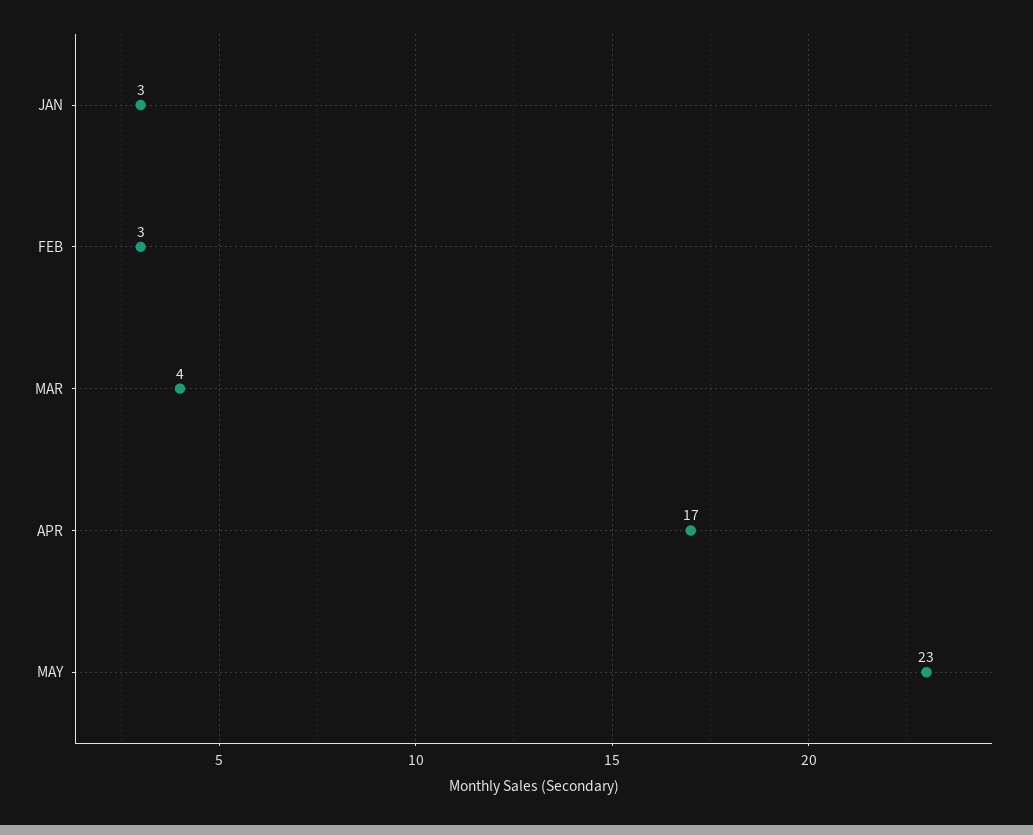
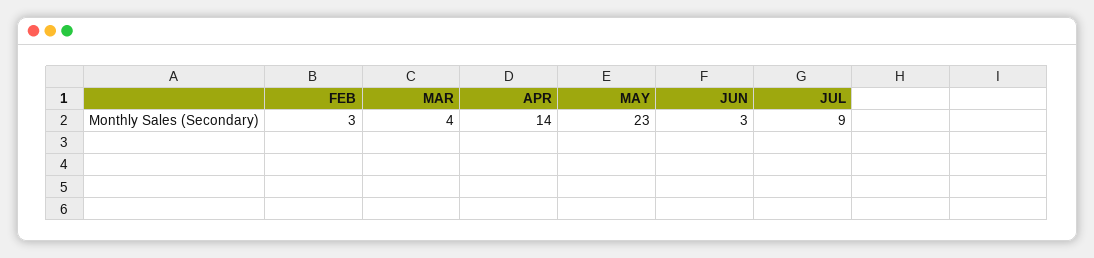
JAN: 3 -> none
APR: 17 -> 14
JUN: none -> 3
JUL: none -> 9

